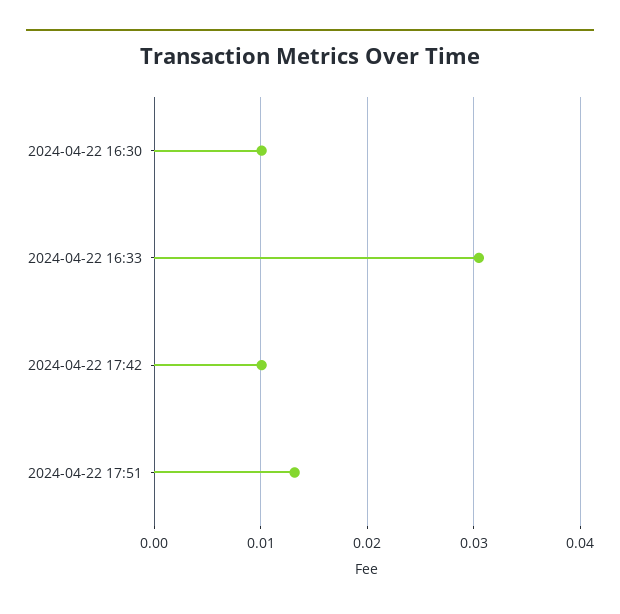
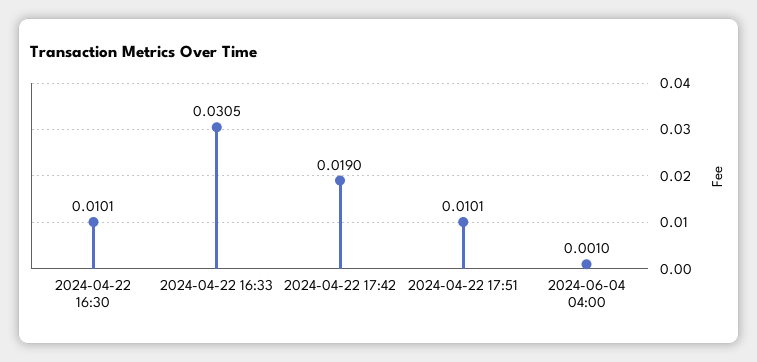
2024-04-22 17:42: 0.01 -> 0.019
2024-04-22 17:51: 0.013 -> 0.0101
2024-06-04 04:00: none -> 0.001

